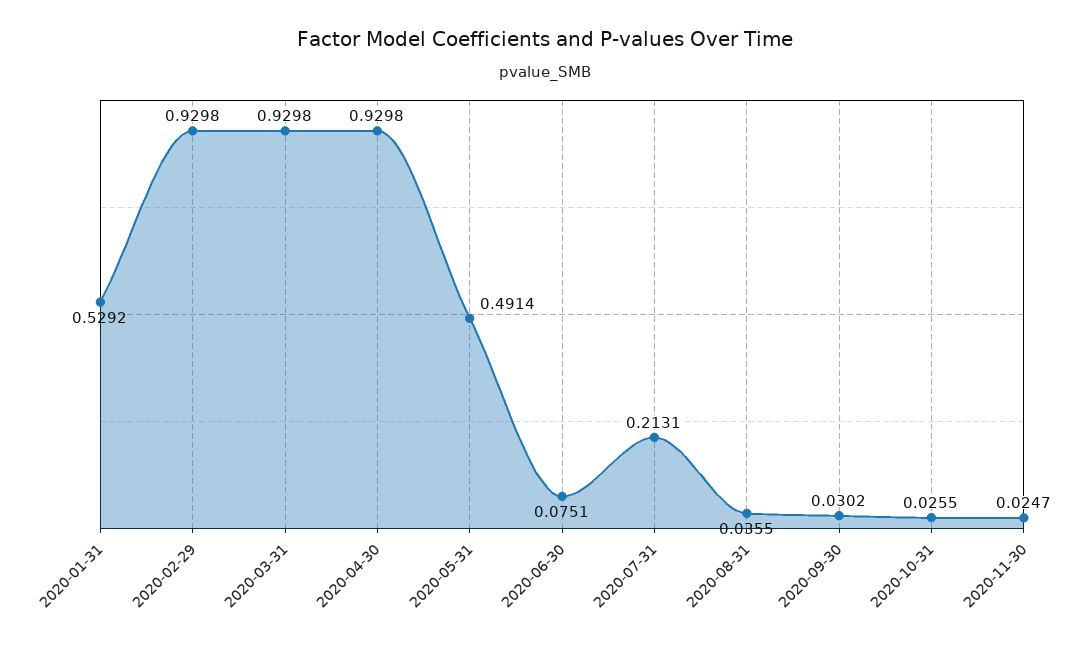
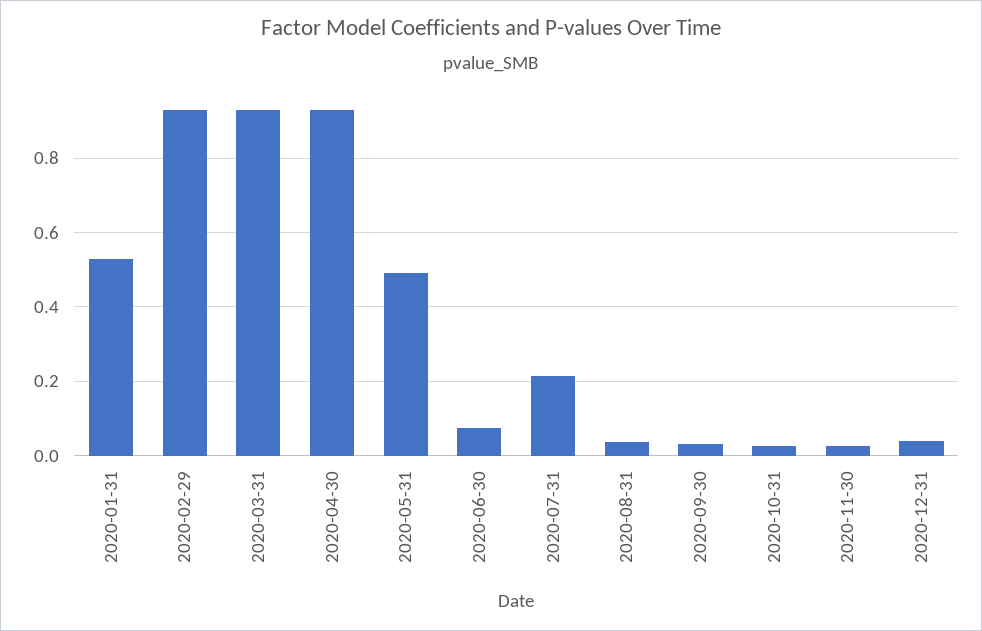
2020-12-31: none -> 0.04

